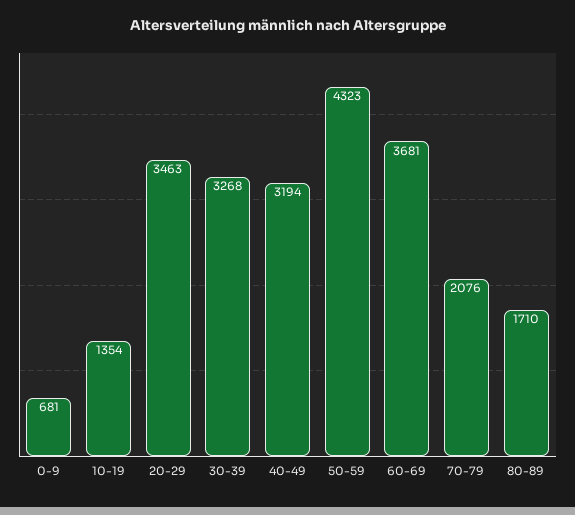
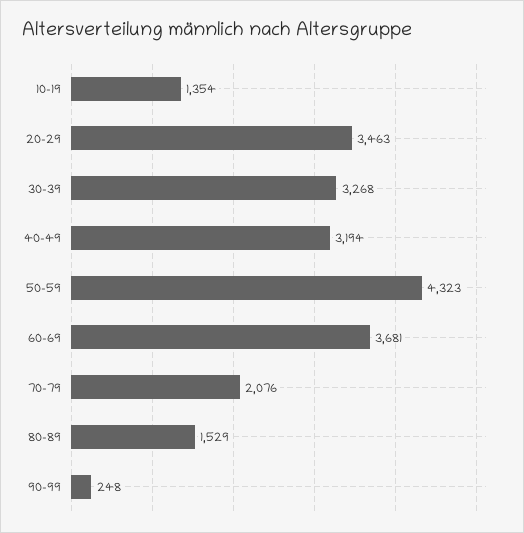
0-9: 681 -> none
80-89: 1710 -> 1529
90-99: none -> 248

